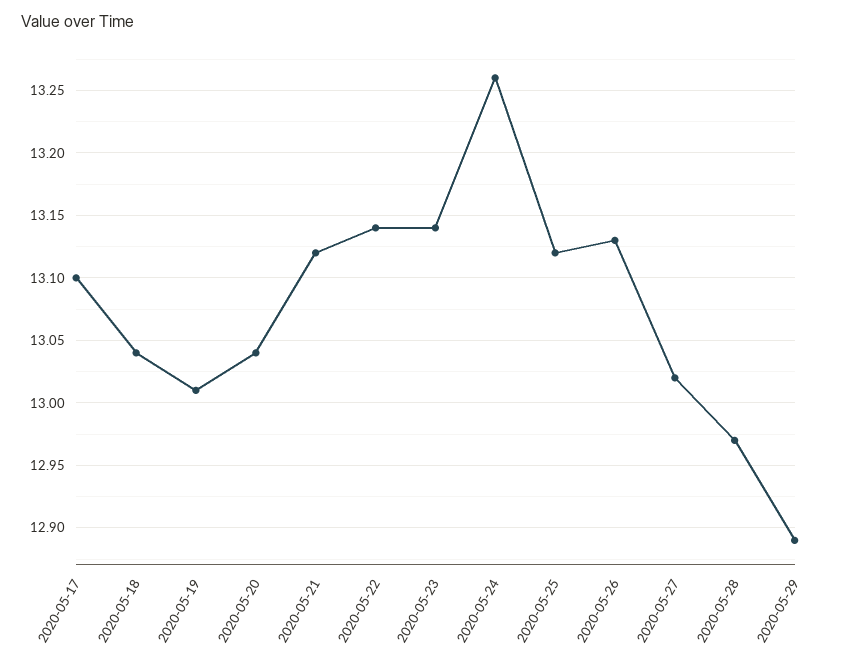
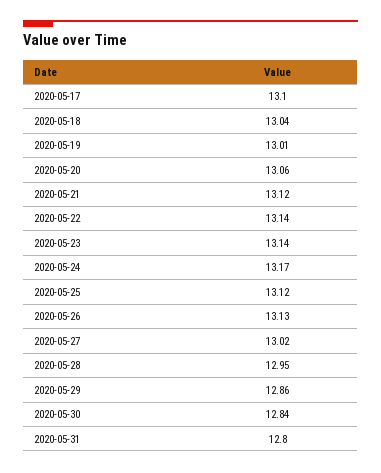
2020-05-20: 13.04 -> 13.06
2020-05-24: 13.26 -> 13.17
2020-05-28: 12.97 -> 12.95
2020-05-29: 12.89 -> 12.86
2020-05-30: none -> 12.84
2020-05-31: none -> 12.8

